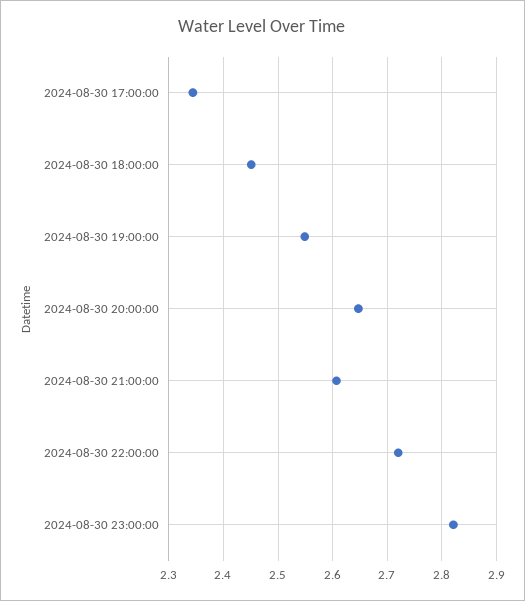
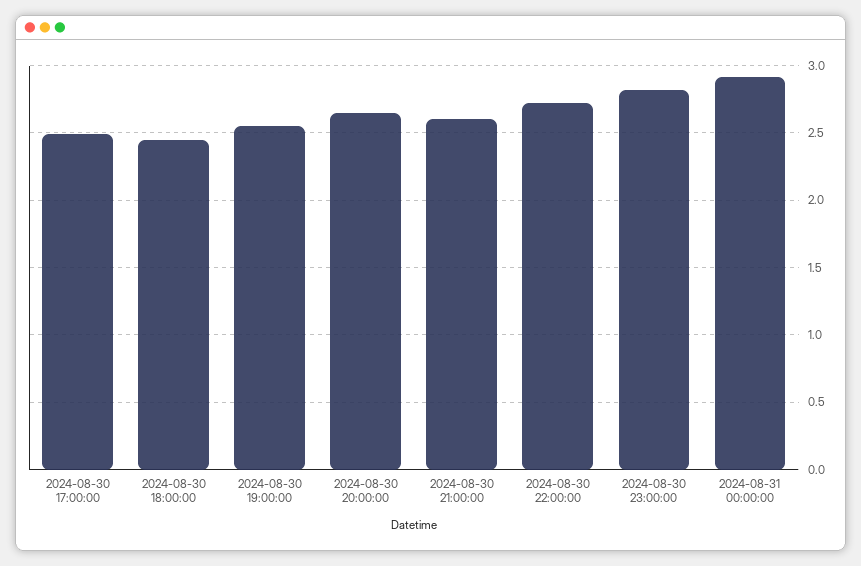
2024-08-30 17:00:00: 2.34 -> 2.5
2024-08-31 00:00:00: none -> 2.9

